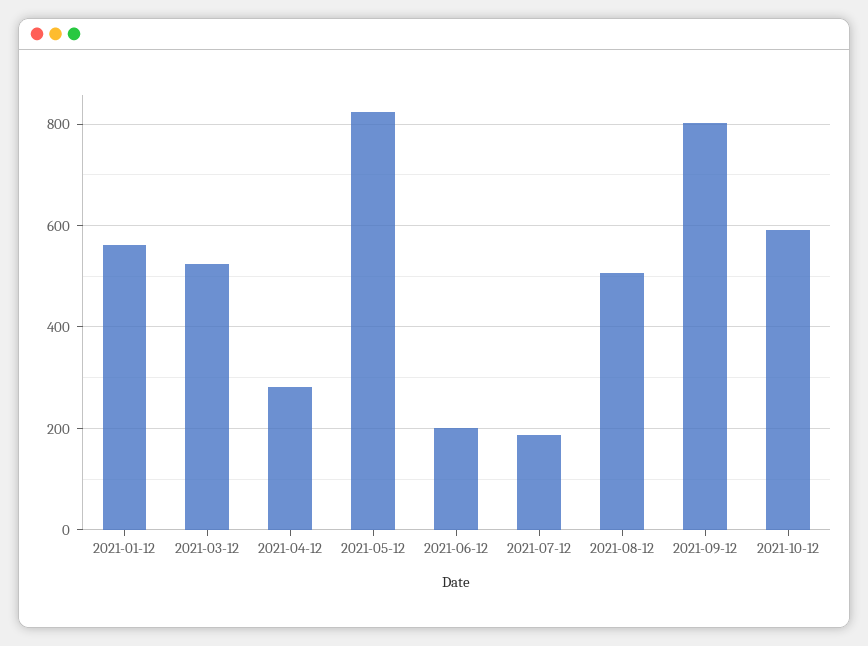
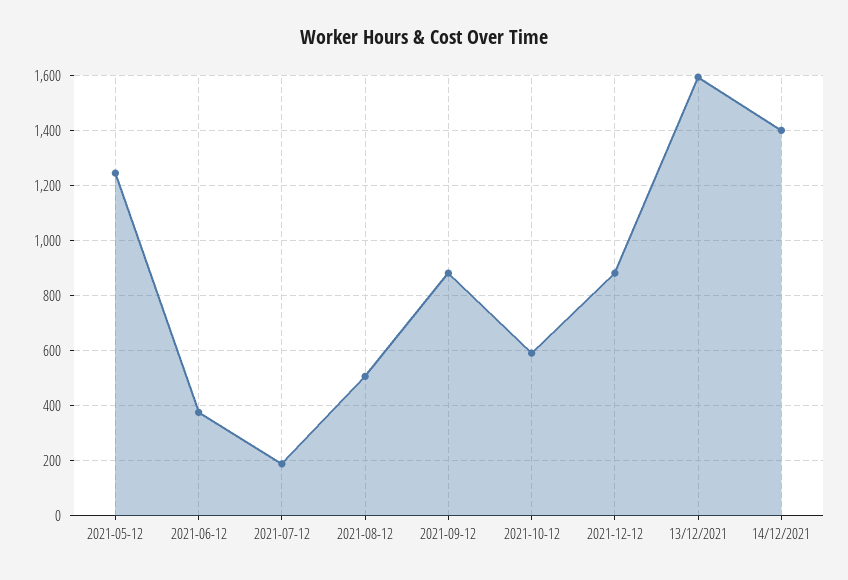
2021-01-12: 560 -> none
2021-03-12: 520 -> none
2021-04-12: 280 -> none
2021-05-12: 820 -> 1250
2021-06-12: 200 -> 375
2021-09-12: 800 -> 875
2021-12-12: none -> 875
13/12/2021: none -> 1600
14/12/2021: none -> 1400

